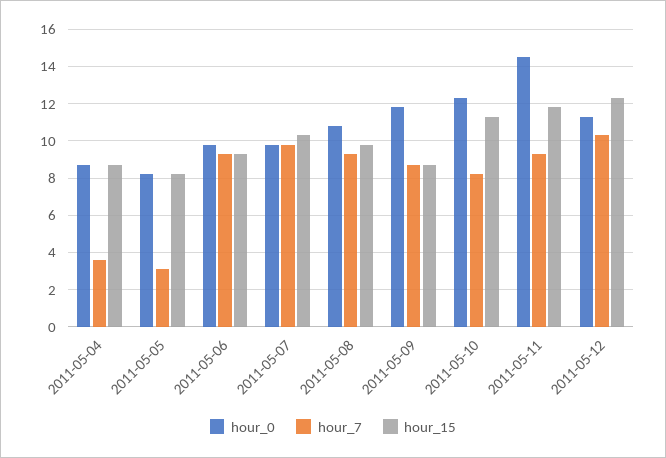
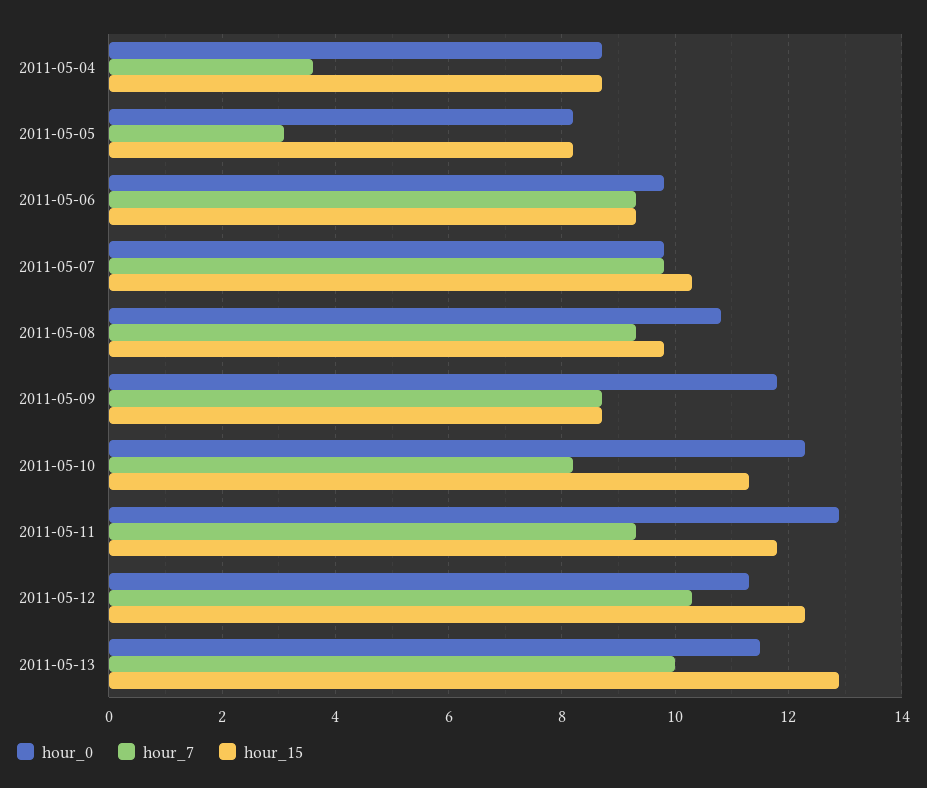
hour_0, 2011-05-11: 14.5 -> 13
hour_0, 2011-05-13: none -> 11.5
hour_7, 2011-05-13: none -> 10
hour_15, 2011-05-13: none -> 13

